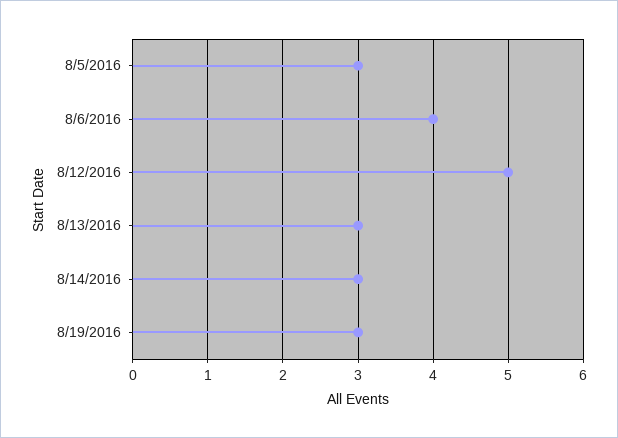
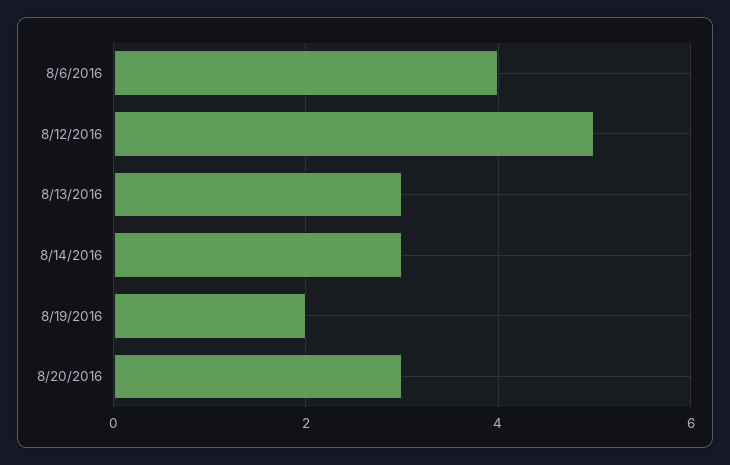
8/5/2016: 3 -> none
8/19/2016: 3 -> 2
8/20/2016: none -> 3

